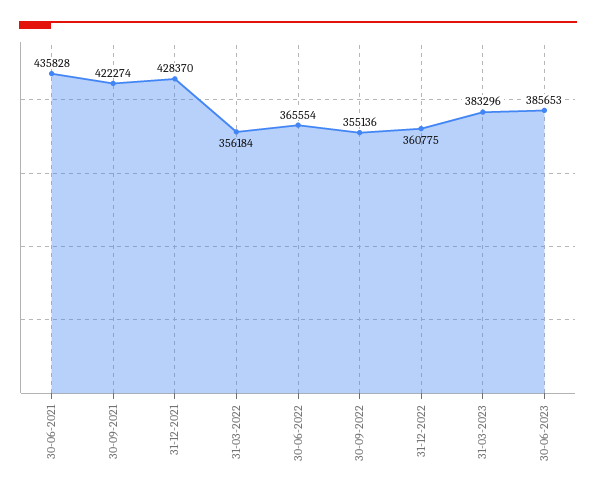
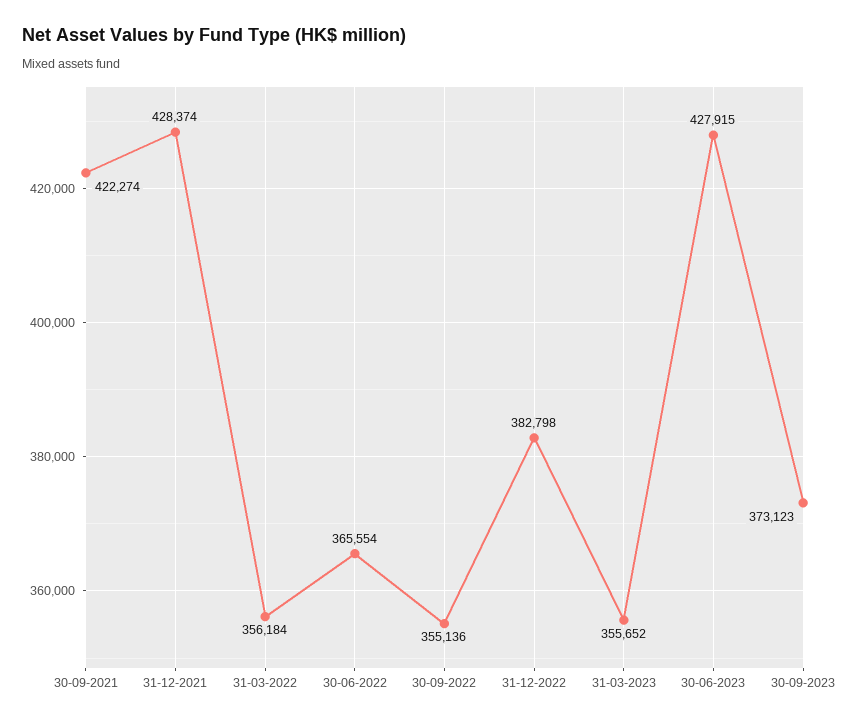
30-06-2021: 435828 -> none
31-12-2021: 428370 -> 428374
31-12-2022: 360775 -> 382798
31-03-2023: 383296 -> 355652
30-06-2023: 385653 -> 427915
30-09-2023: none -> 373123

